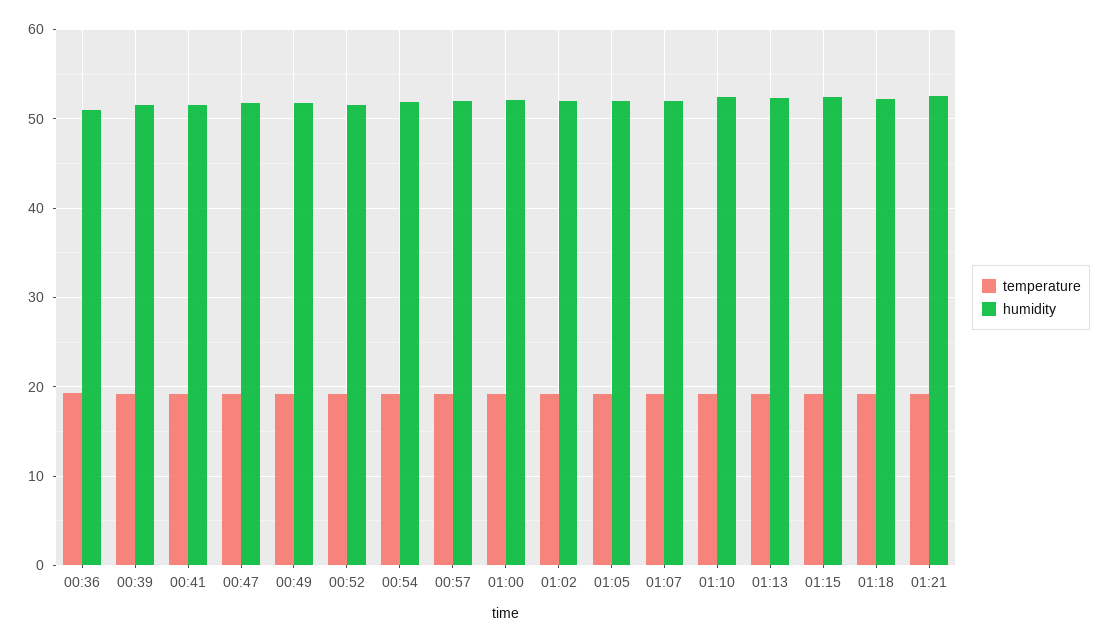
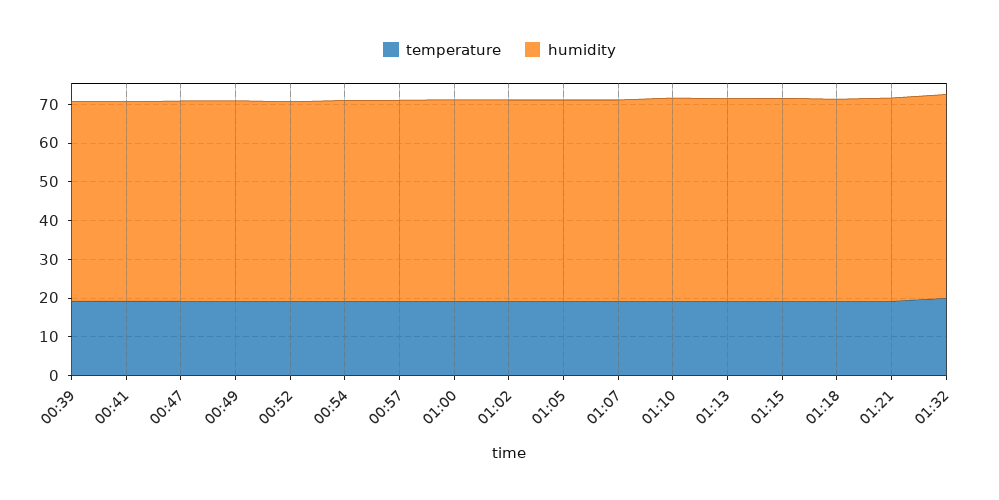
temperature, 00:36: 19 -> none
humidity, 00:36: 51 -> none
temperature, 01:32: none -> 20
humidity, 01:32: none -> 52.5

